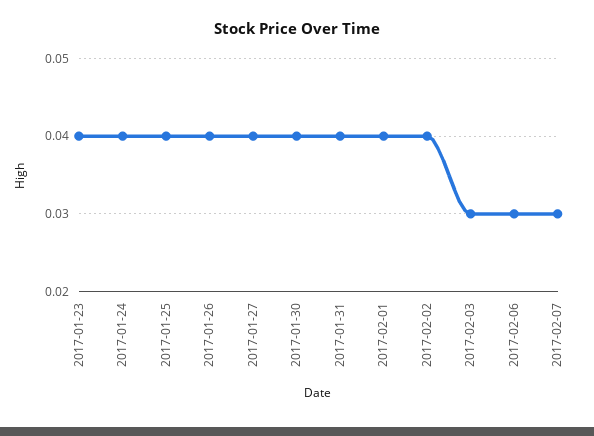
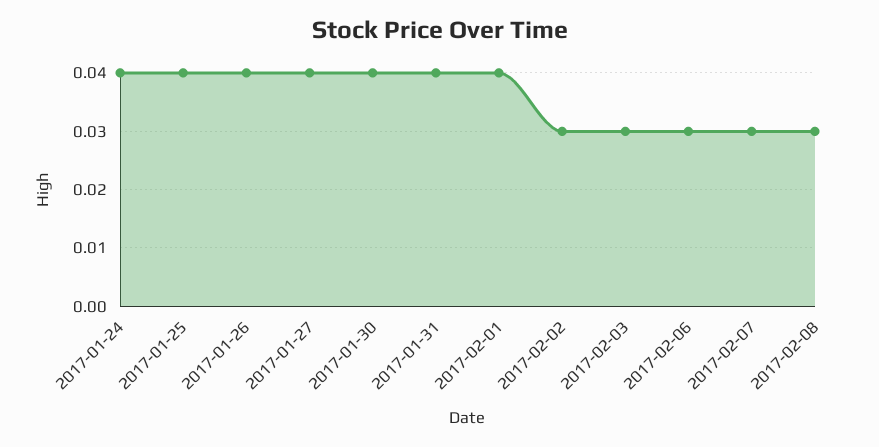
2017-01-23: 0.04 -> none
2017-02-02: 0.04 -> 0.03
2017-02-08: none -> 0.03

